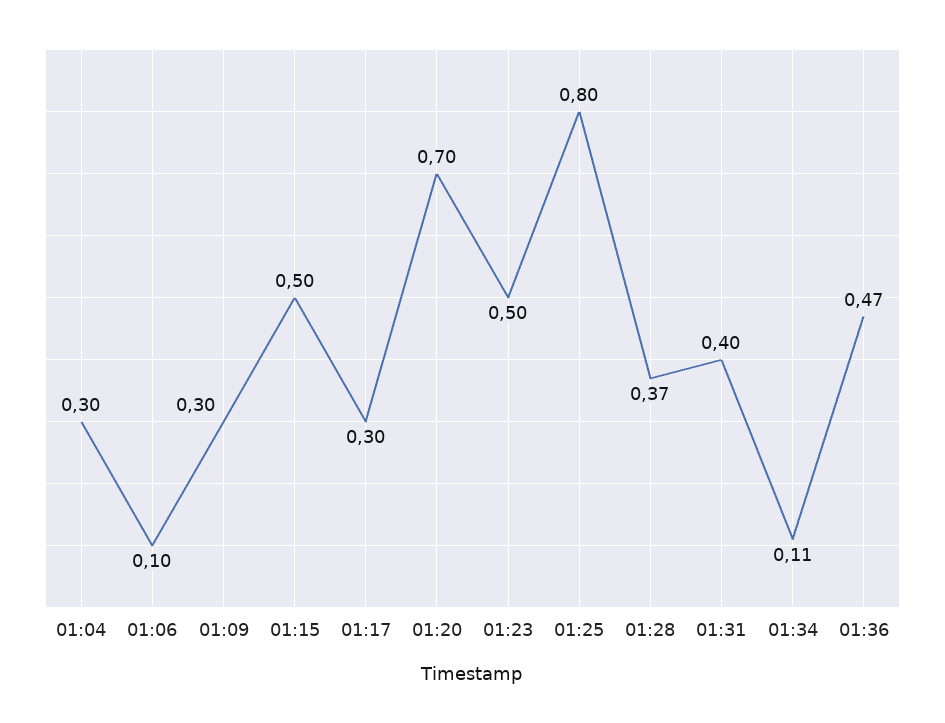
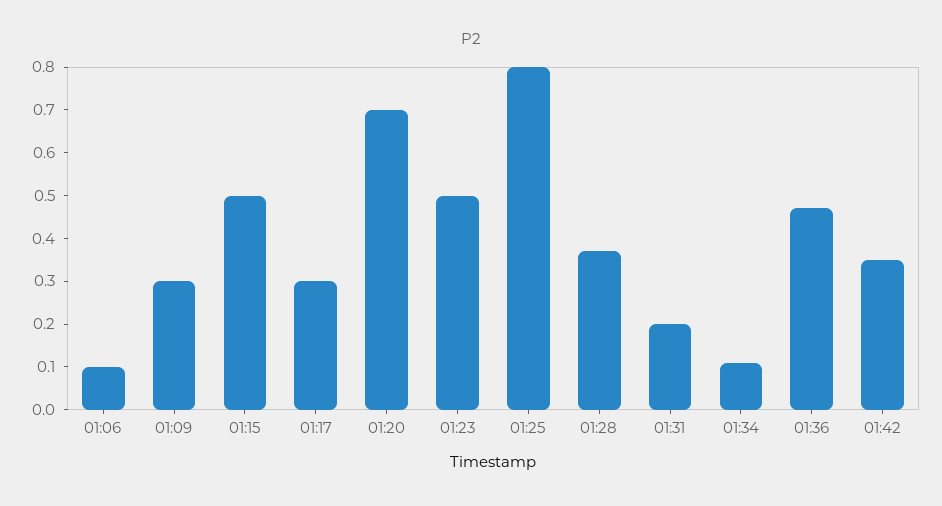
01:04: 0.3 -> none
01:31: 0.4 -> 0.2
01:42: none -> 0.35

